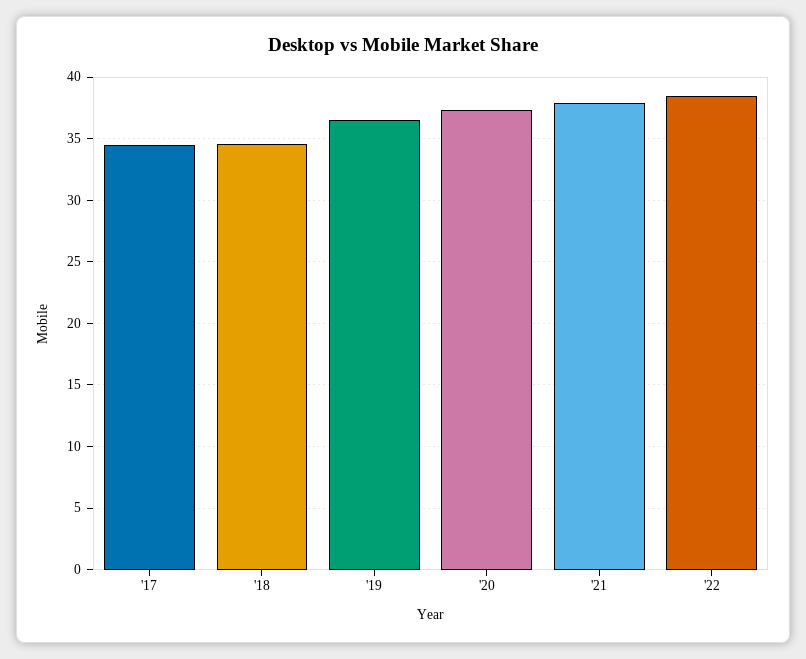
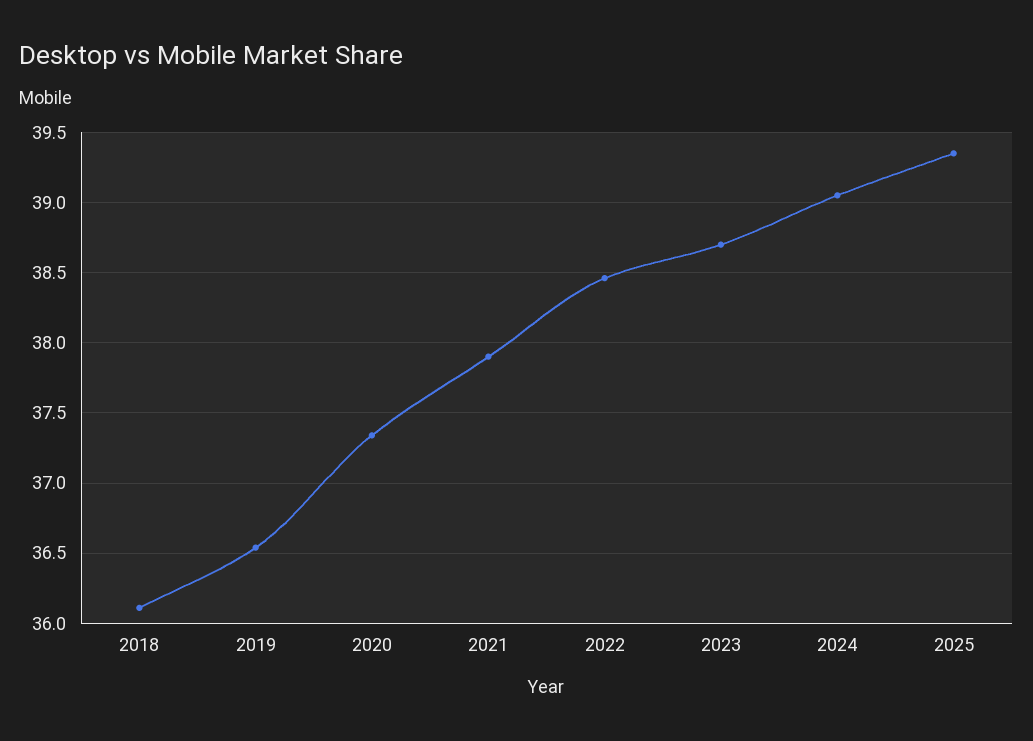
'17: 34.5 -> none
'18: 34.5 -> 36.1
2023: none -> 38.7
2024: none -> 39.05
2025: none -> 39.35

